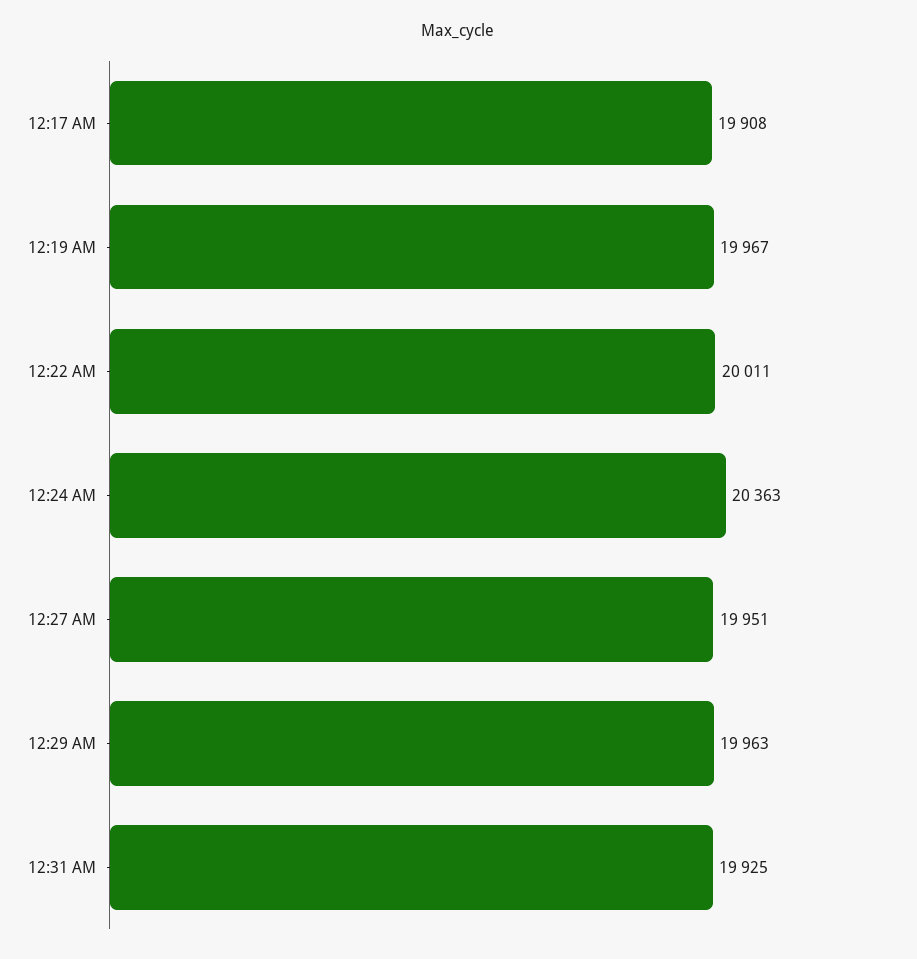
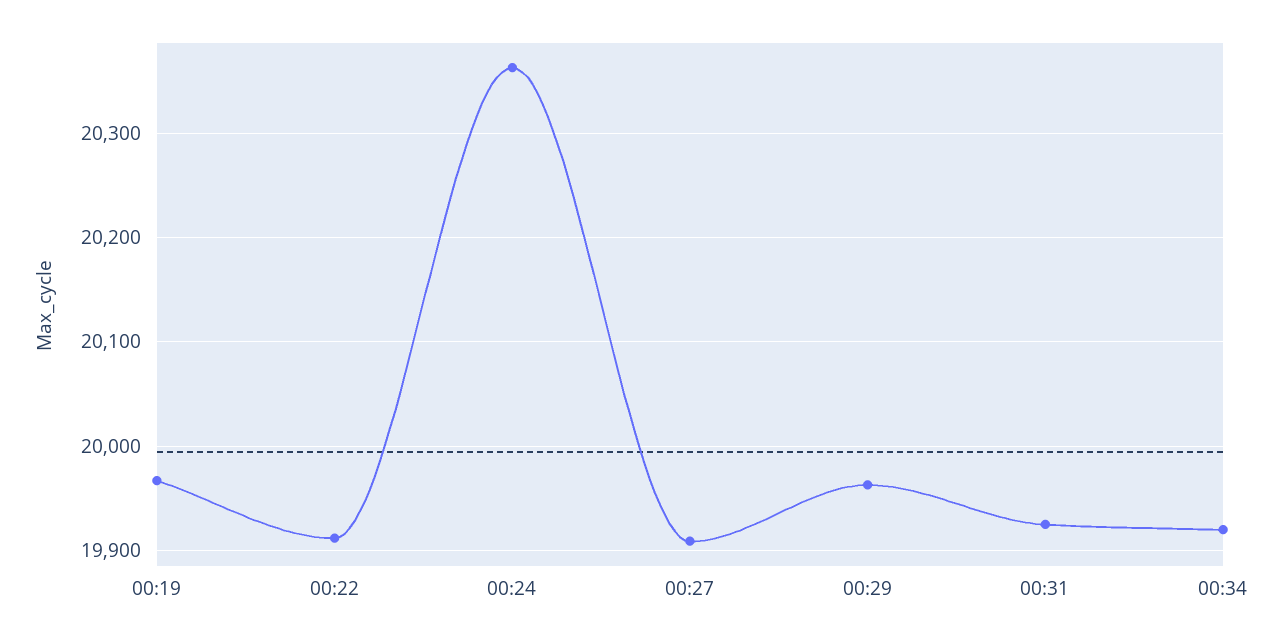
12:17 AM: 19908 -> none
12:22 AM: 20011 -> 19910
12:27 AM: 19951 -> 19910
00:34: none -> 19920

